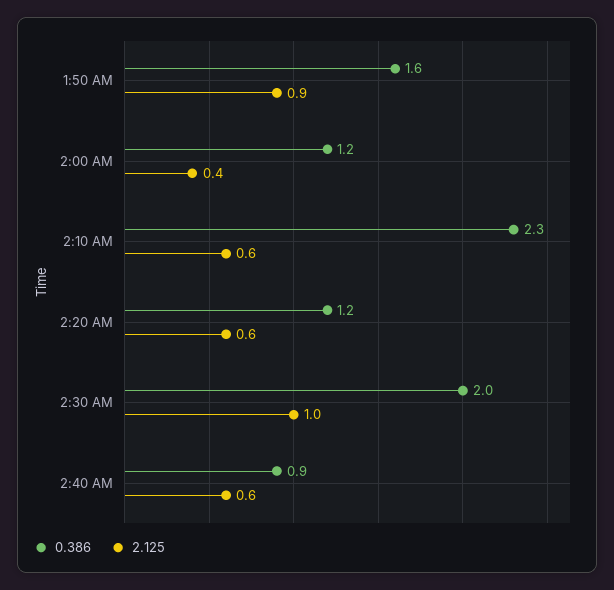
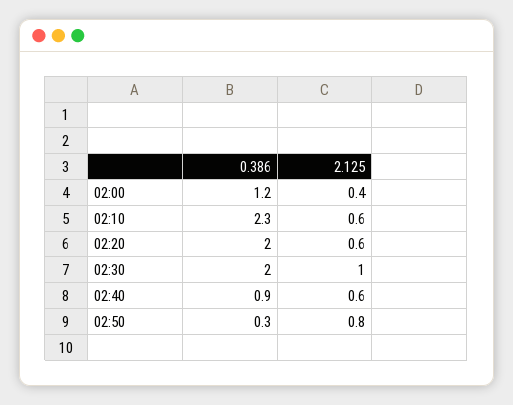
0.386, 1:50 AM: 1.6 -> none
2.125, 1:50 AM: 0.9 -> none
0.386, 2:20 AM: 1.2 -> 2
0.386, 02:50: none -> 0.3
2.125, 02:50: none -> 0.8

